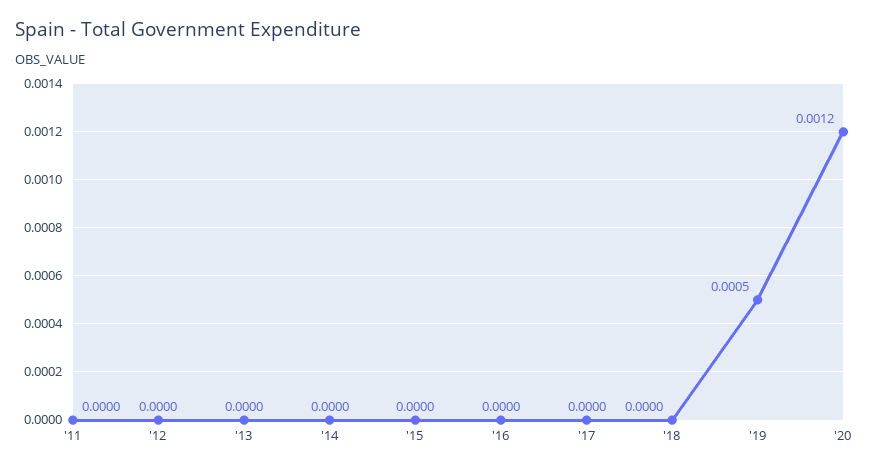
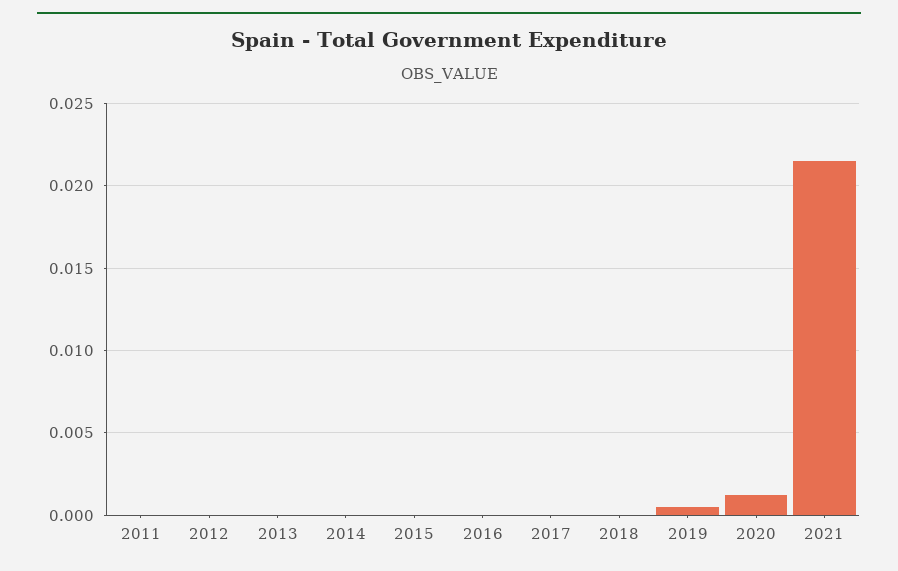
2021: none -> 0.0215

